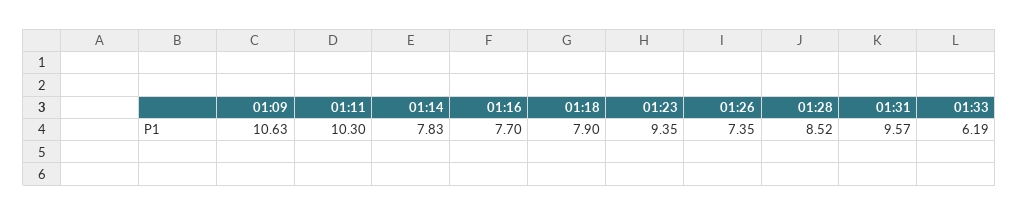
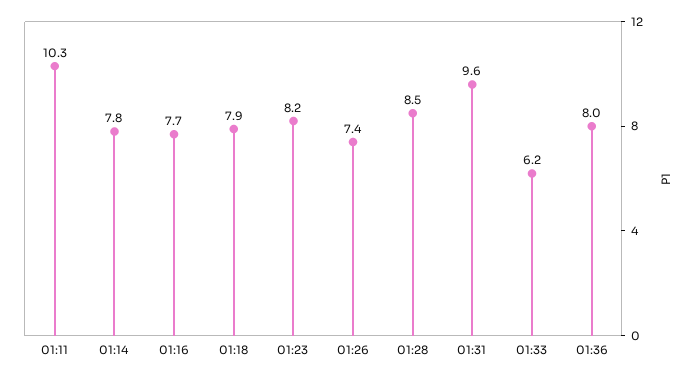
01:09: 10.63 -> none
01:23: 9.35 -> 8.2
01:36: none -> 8

